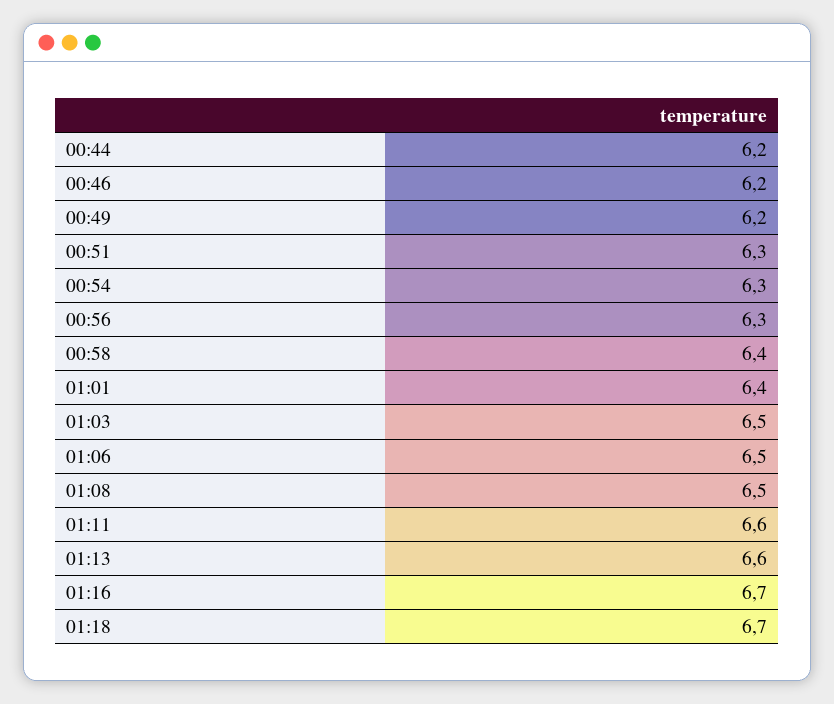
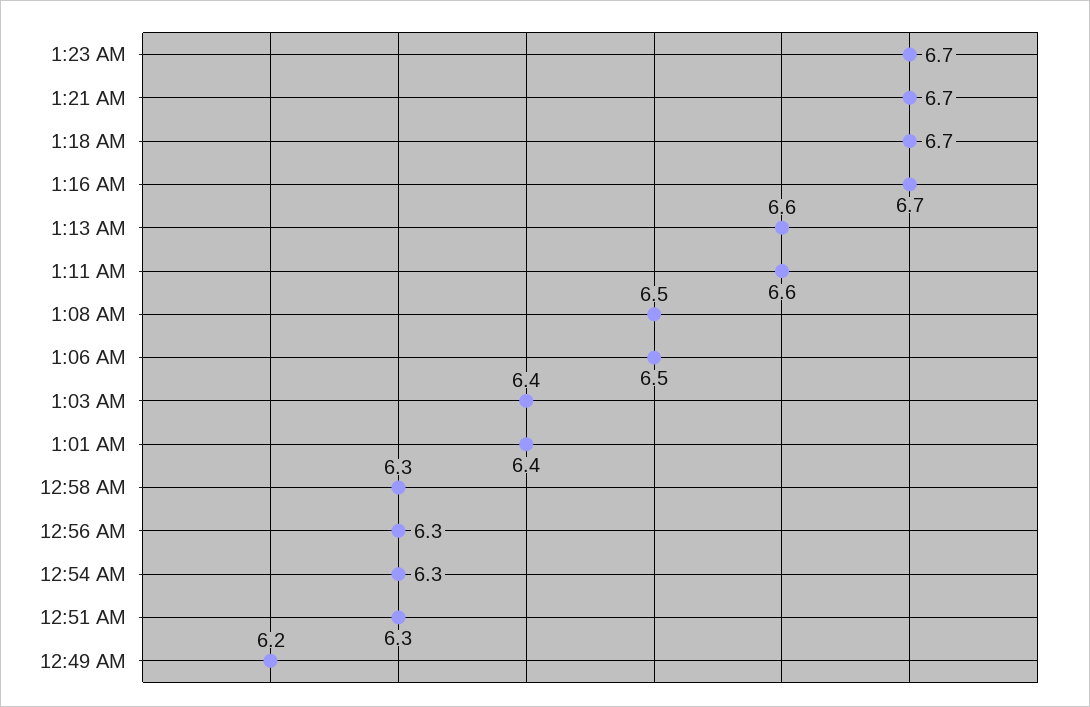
00:44: 6.2 -> none
00:46: 6.2 -> none
00:58: 6.4 -> 6.3
01:03: 6.5 -> 6.4
1:23 AM: none -> 6.7
1:21 AM: none -> 6.7

